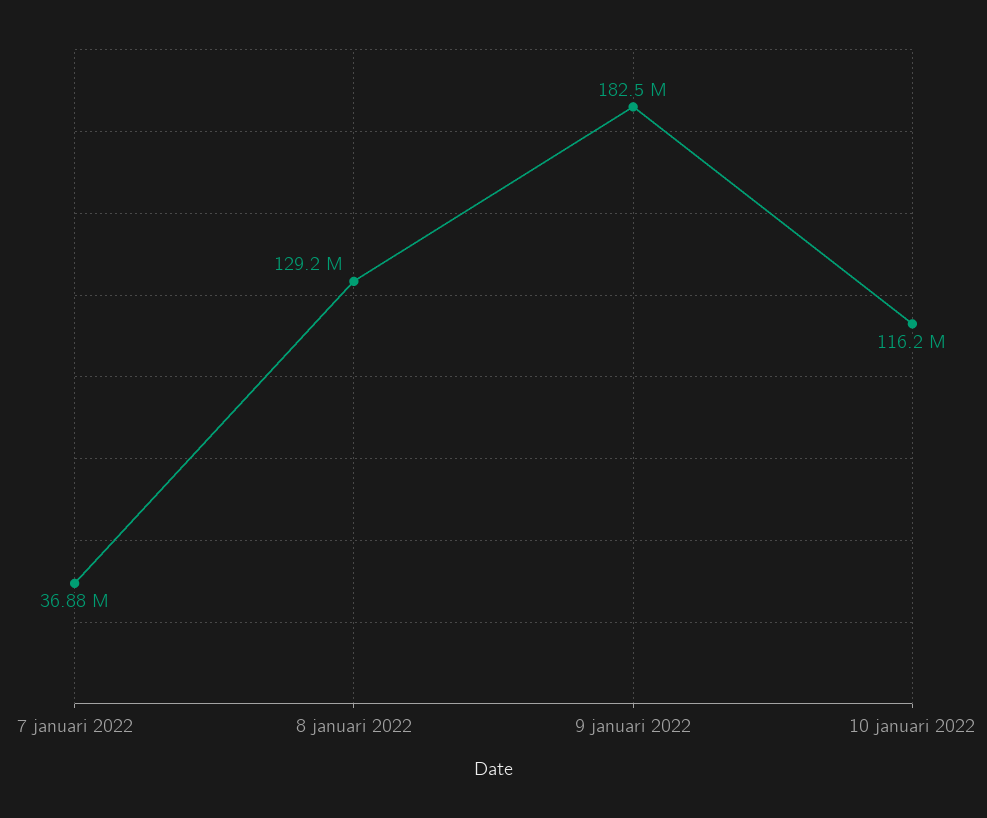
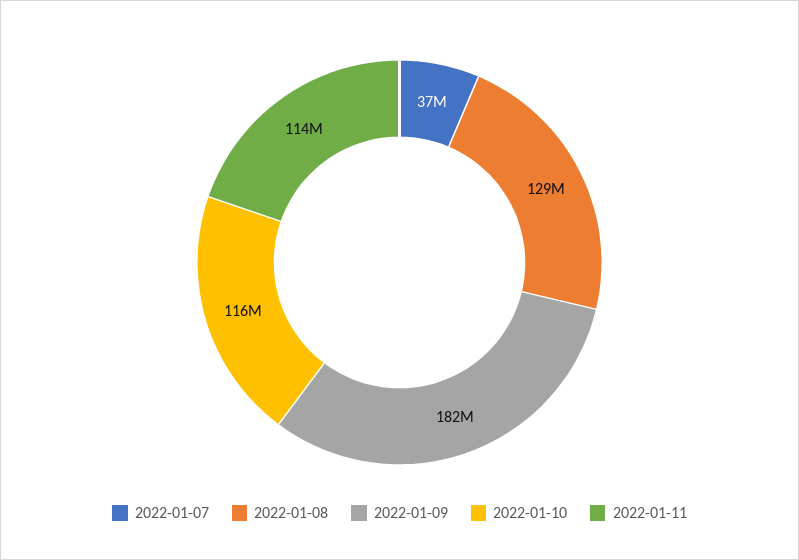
2022-01-11: none -> 114000000

